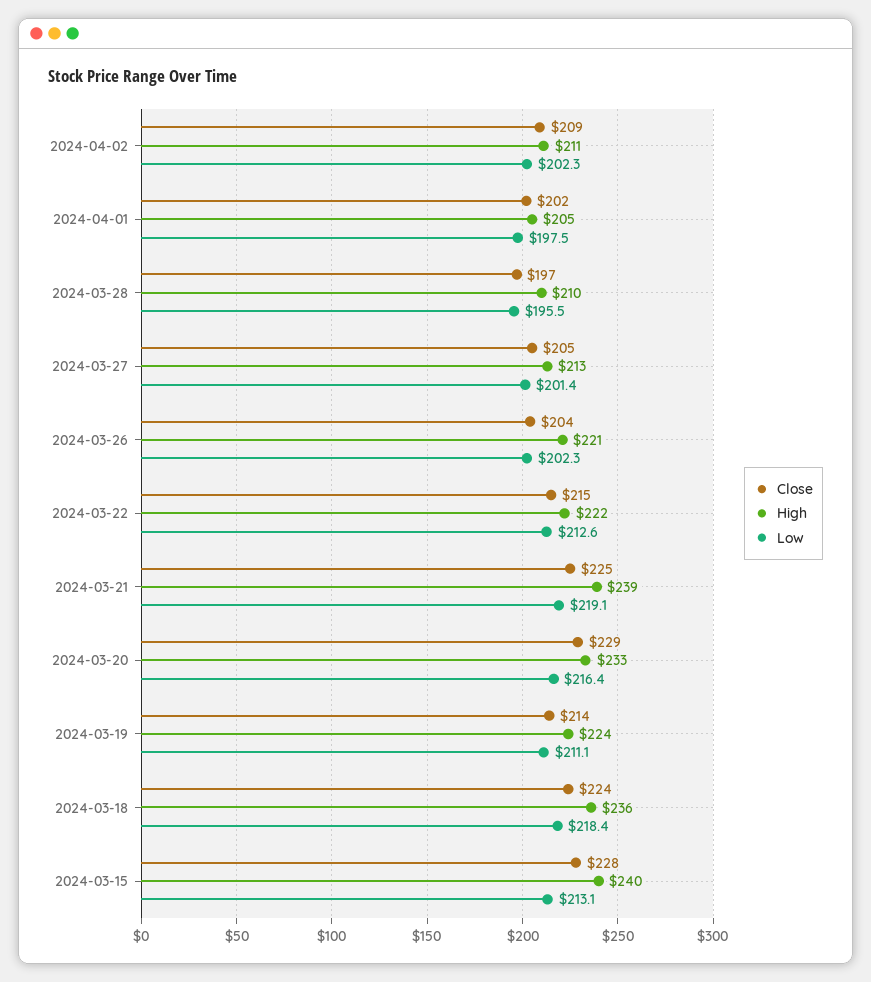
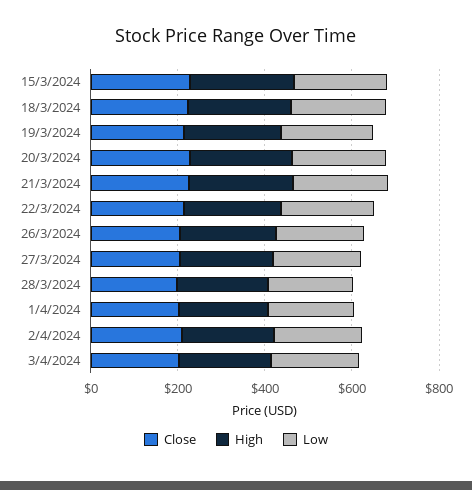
Close, 3/4/2024: none -> 200
High, 3/4/2024: none -> 200
Low, 3/4/2024: none -> 200

